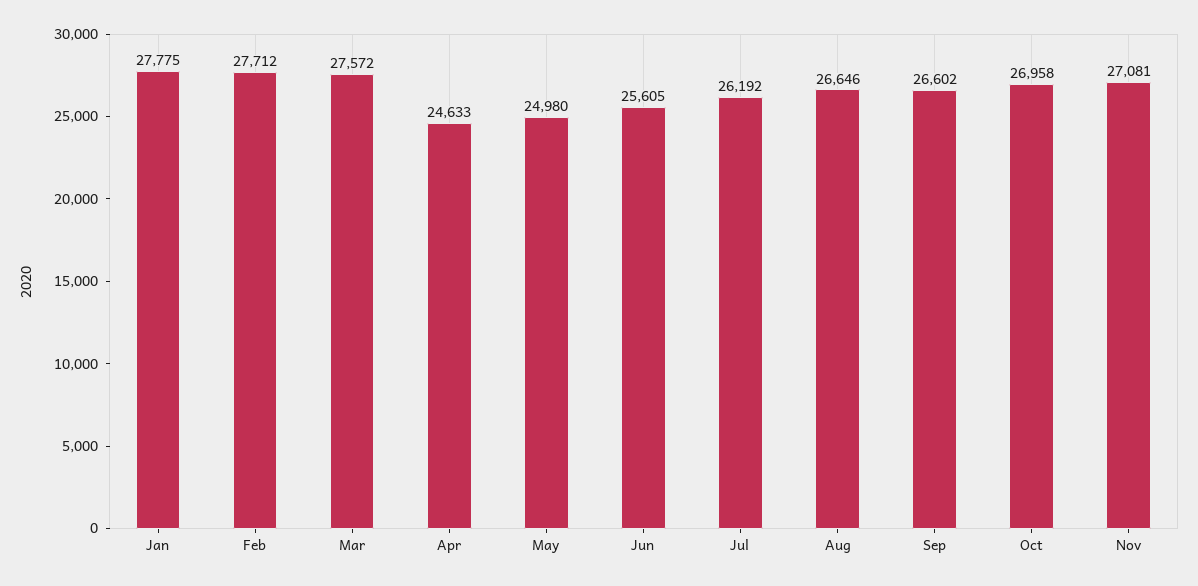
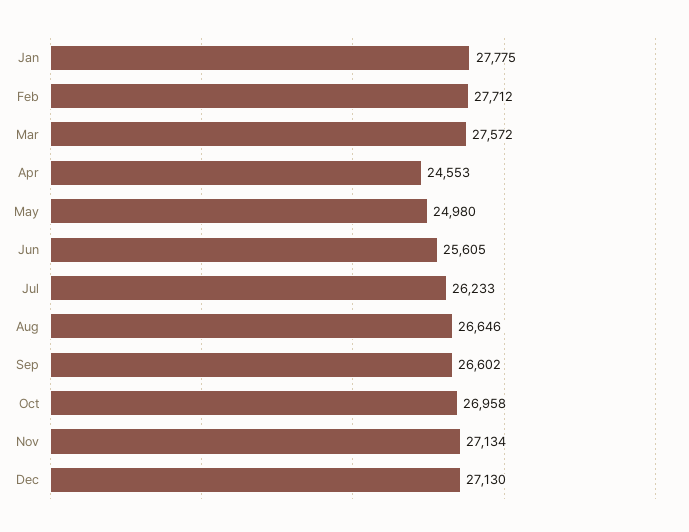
Apr: 24633 -> 24553
Jul: 26192 -> 26233
Nov: 27081 -> 27134
Dec: none -> 27130

